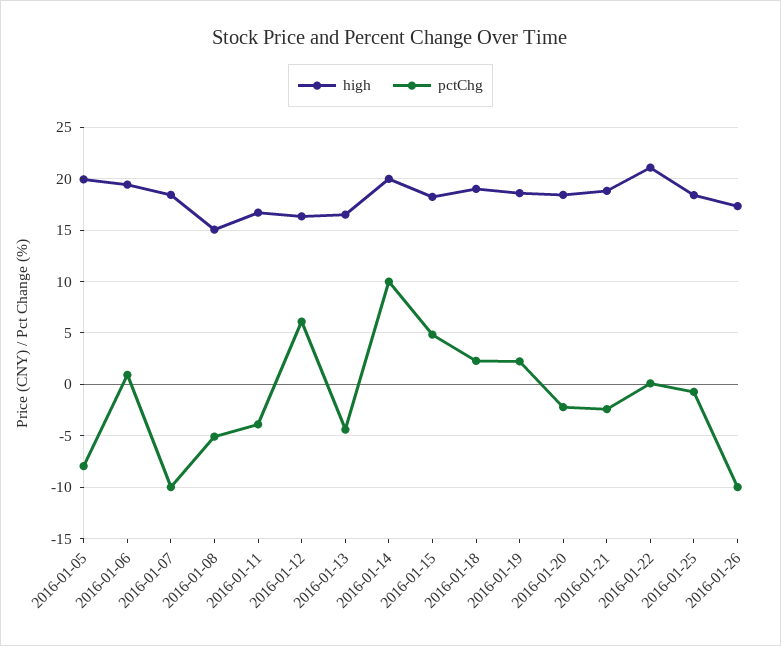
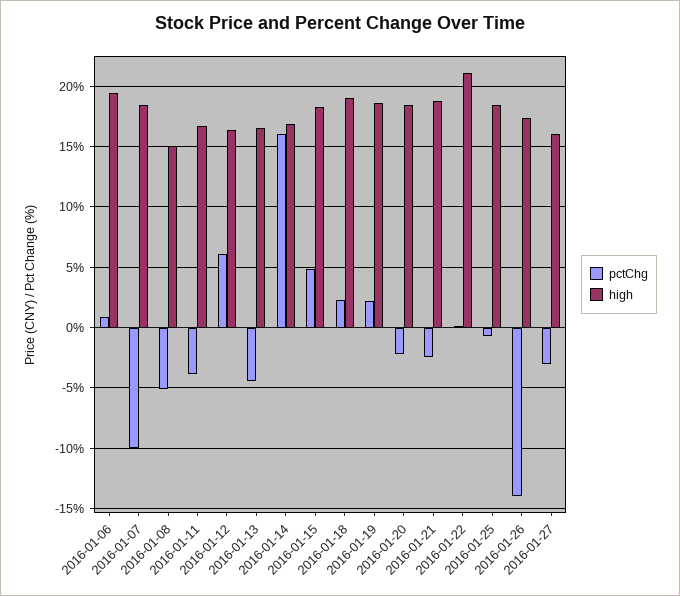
high, 2016-01-05: 20 -> none
pctChg, 2016-01-05: -8 -> none
high, 2016-01-14: 20 -> 17
pctChg, 2016-01-14: 10 -> 16
pctChg, 2016-01-26: -10 -> -14
pctChg, 2016-01-27: none -> -3
high, 2016-01-27: none -> 16

